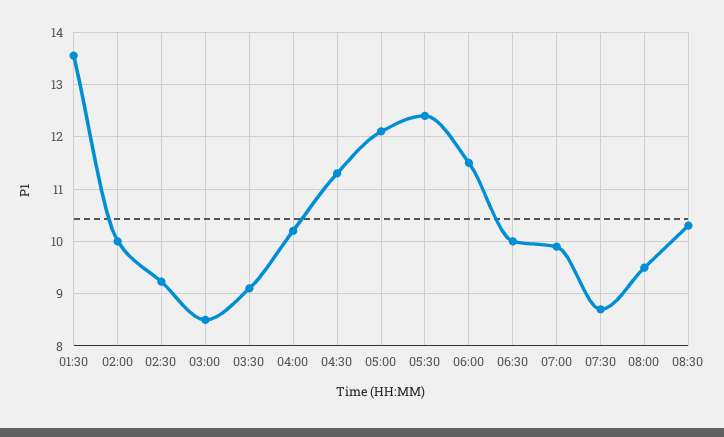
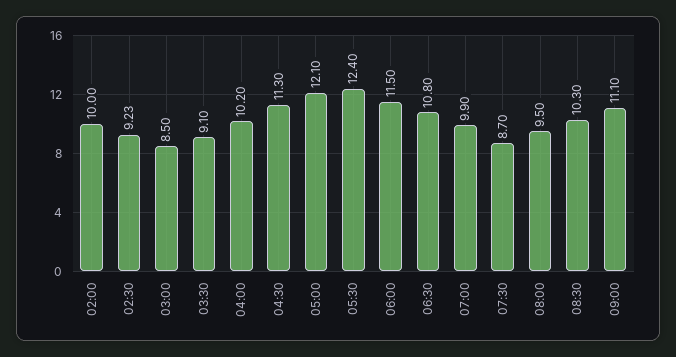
01:30: 13.6 -> none
06:30: 10 -> 10.8
09:00: none -> 11.1

